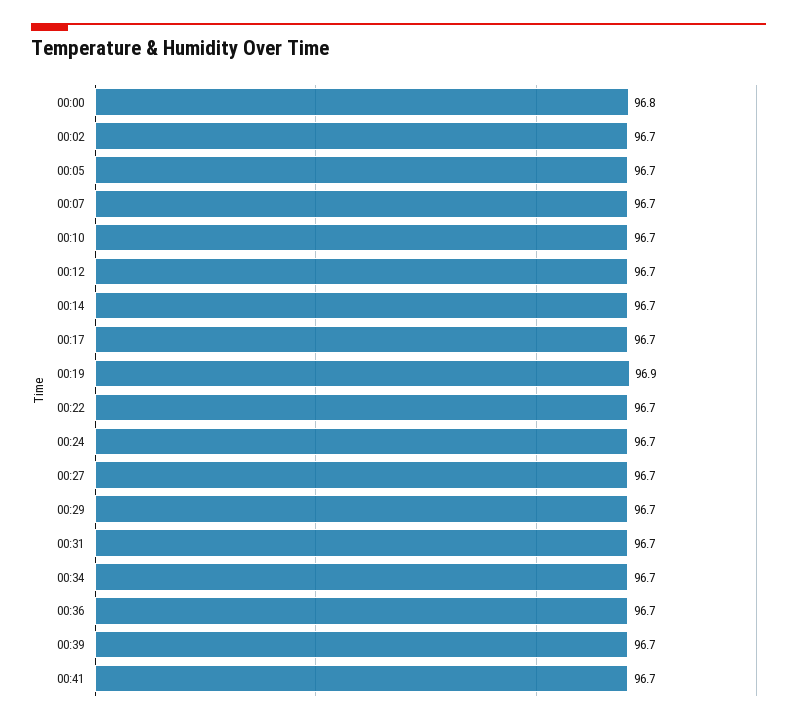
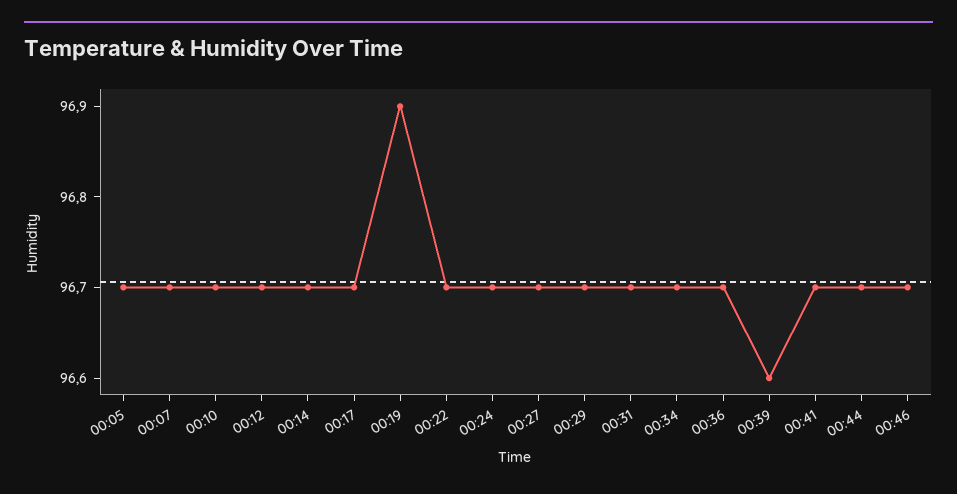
00:00: 96.8 -> none
00:02: 96.7 -> none
00:39: 96.7 -> 96.6
00:44: none -> 96.7
00:46: none -> 96.7

